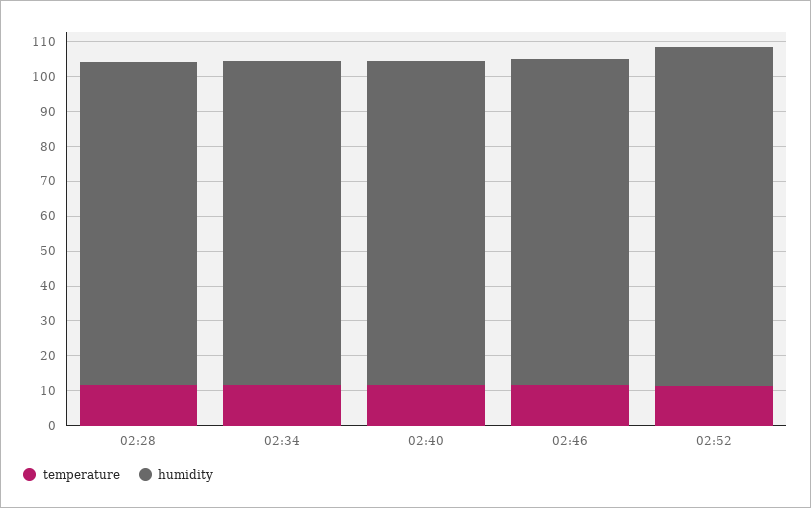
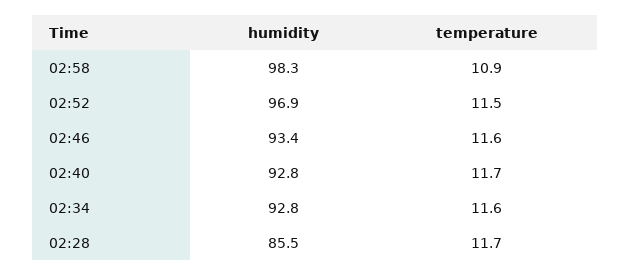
humidity, 02:28: 92.5 -> 85.5
humidity, 02:58: none -> 98.3
temperature, 02:58: none -> 10.9

